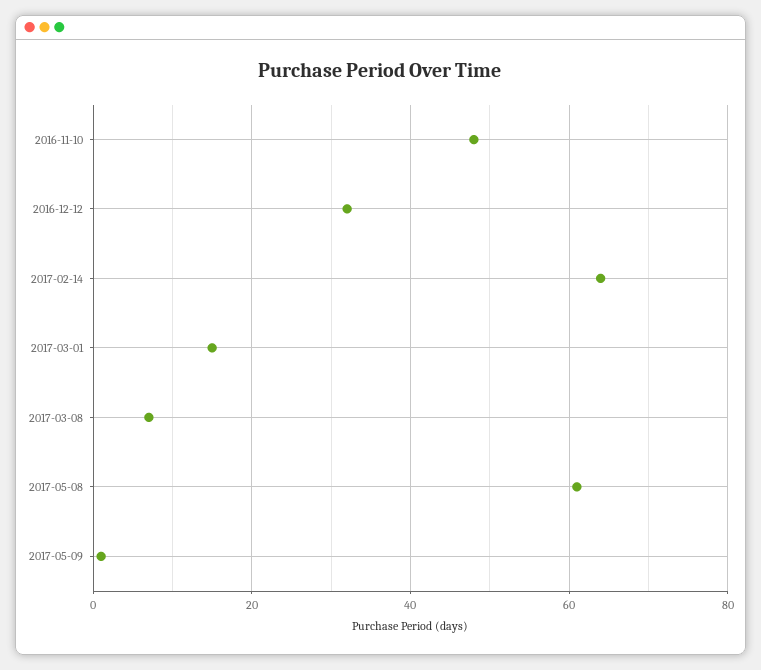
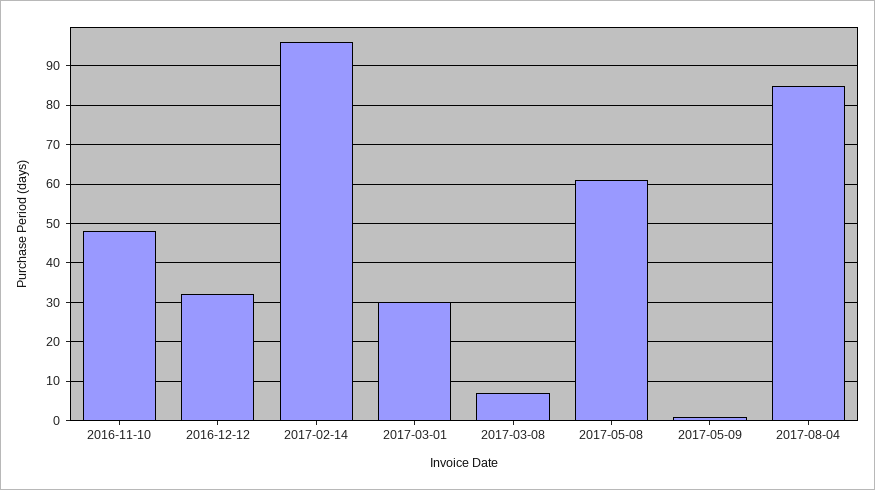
2017-02-14: 65 -> 95
2017-03-01: 15 -> 30
2017-08-04: none -> 85

